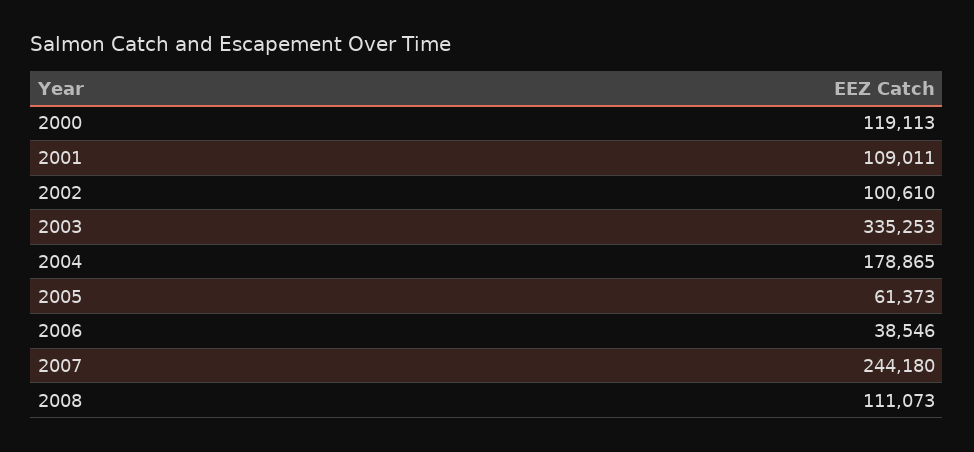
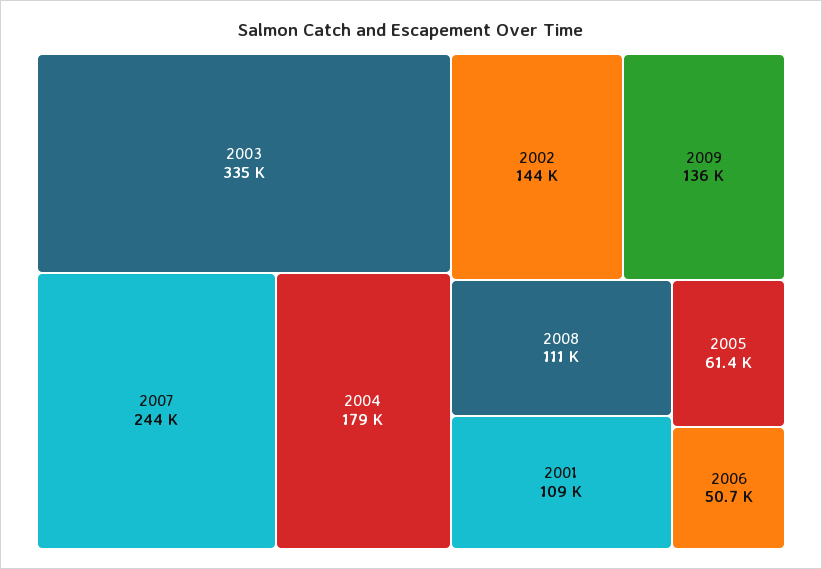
2000: 119113 -> none
2002: 100610 -> 144000
2006: 38546 -> 50700
2009: none -> 136000

